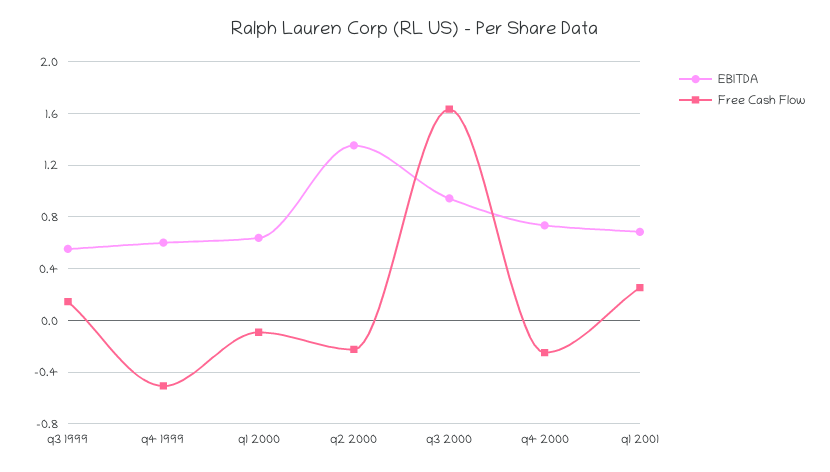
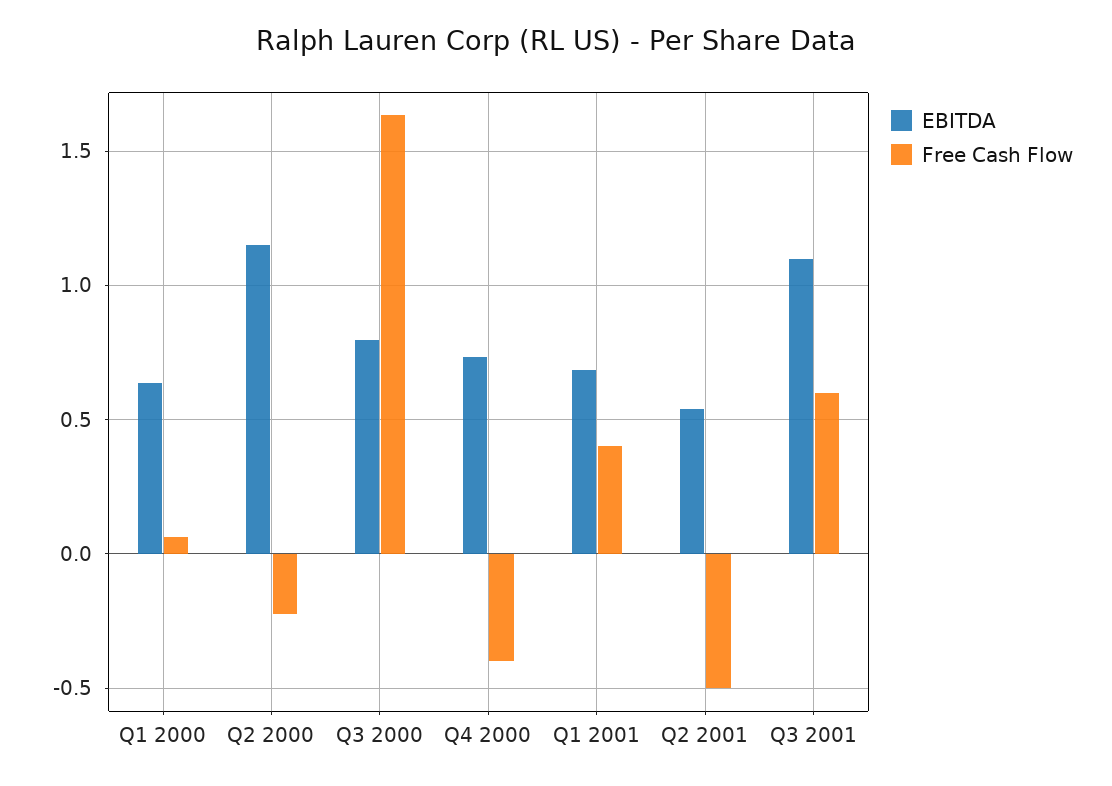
EBITDA, q3 1999: 0.55 -> none
Free Cash Flow, q3 1999: 0.15 -> none
EBITDA, q4 1999: 0.6 -> none
Free Cash Flow, q4 1999: -0.5 -> none
Free Cash Flow, q1 2000: -0.1 -> 0.05
EBITDA, q2 2000: 1.35 -> 1.15
EBITDA, q3 2000: 0.95 -> 0.8
Free Cash Flow, q4 2000: -0.25 -> -0.4
Free Cash Flow, q1 2001: 0.25 -> 0.4
EBITDA, Q2 2001: none -> 0.55
Free Cash Flow, Q2 2001: none -> -0.5
EBITDA, Q3 2001: none -> 1.1
Free Cash Flow, Q3 2001: none -> 0.6

